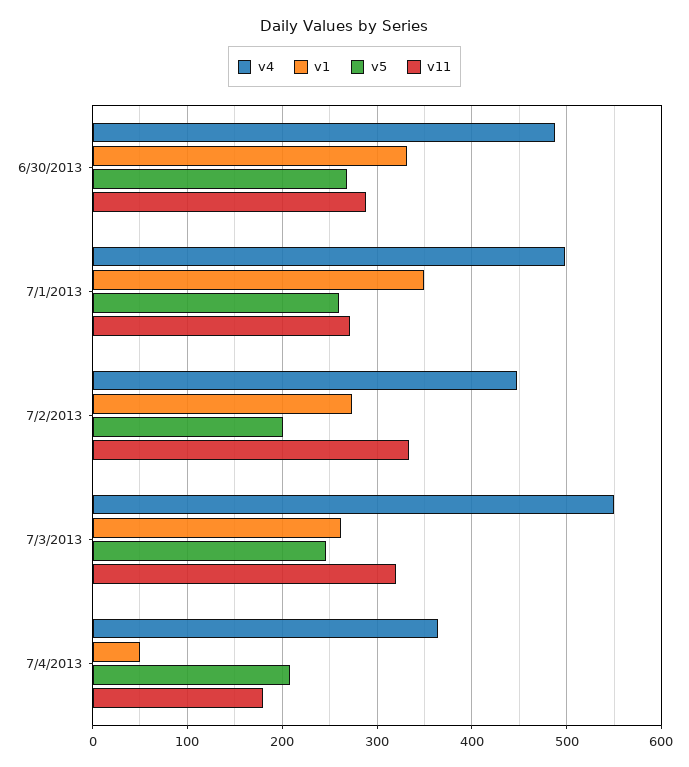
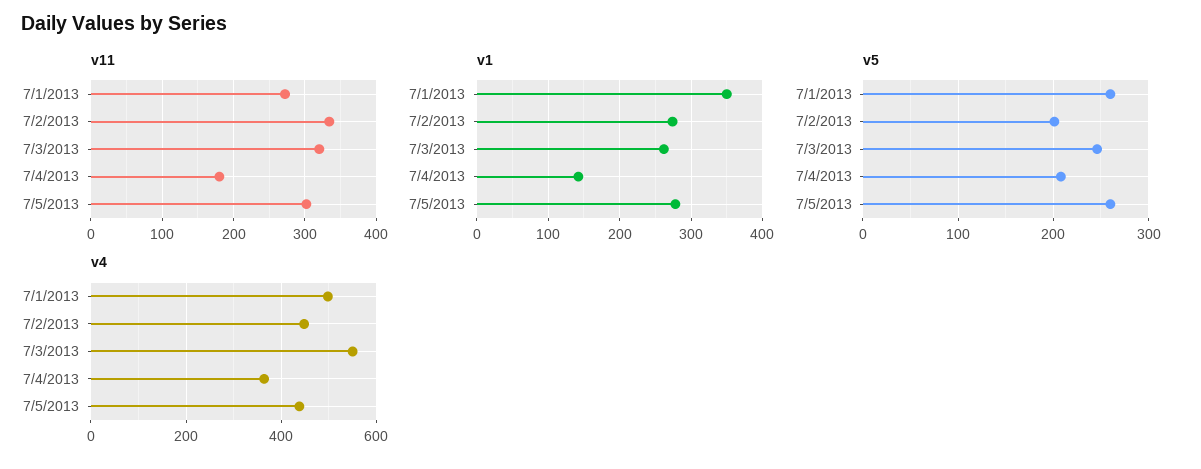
v4, 6/30/2013: 490 -> none
v1, 6/30/2013: 330 -> none
v5, 6/30/2013: 270 -> none
v11, 6/30/2013: 290 -> none
v1, 7/4/2013: 50 -> 140
v11, 7/5/2013: none -> 300
v1, 7/5/2013: none -> 280
v5, 7/5/2013: none -> 260
v4, 7/5/2013: none -> 440

